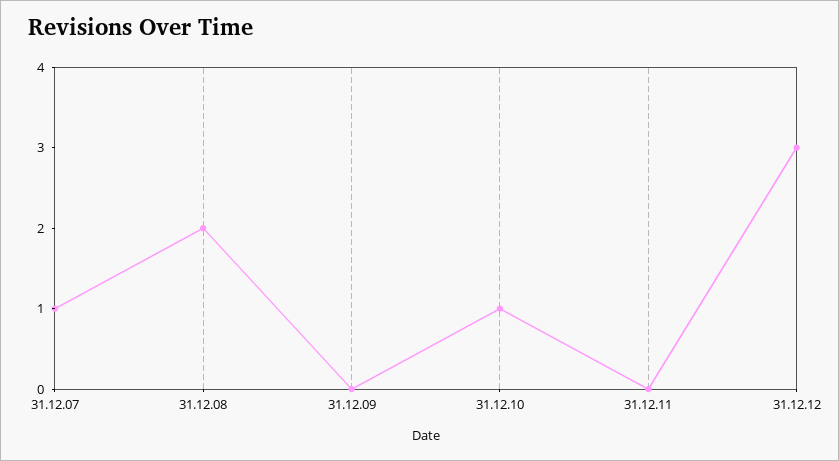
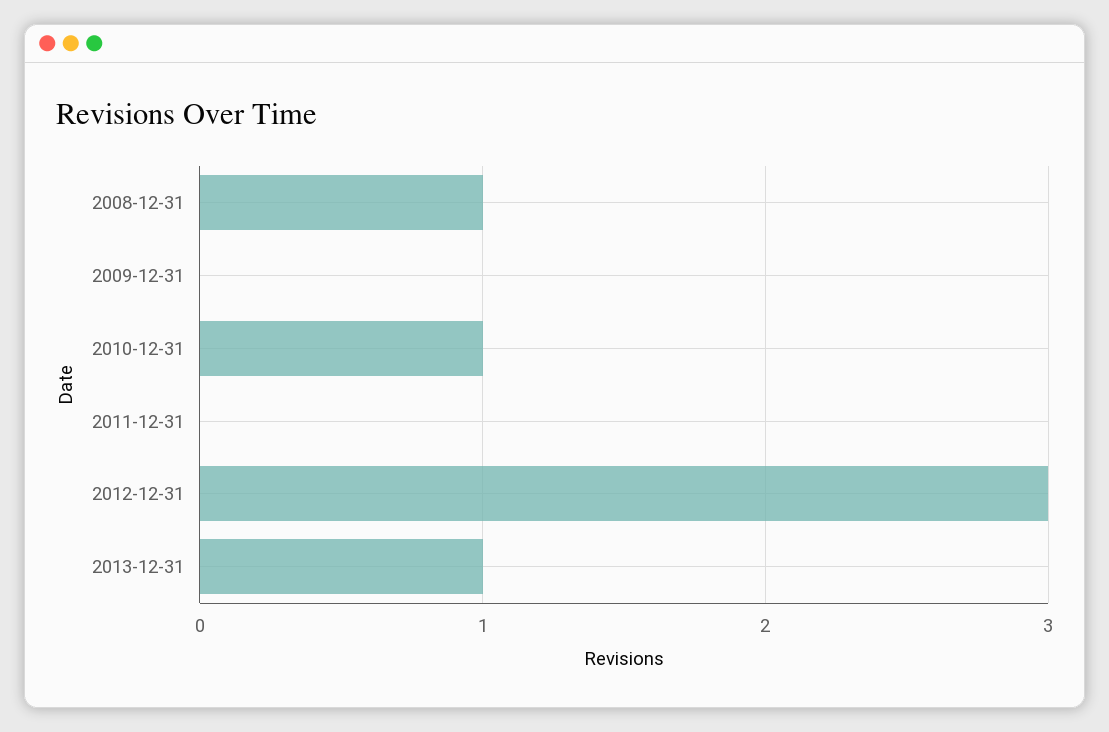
31.12.07: 1 -> none
31.12.08: 2 -> 1
2013-12-31: none -> 1

